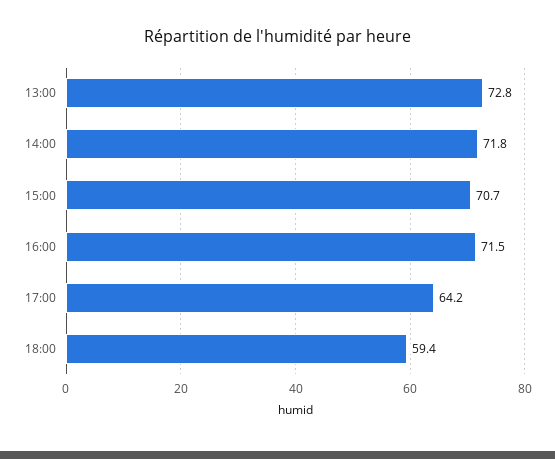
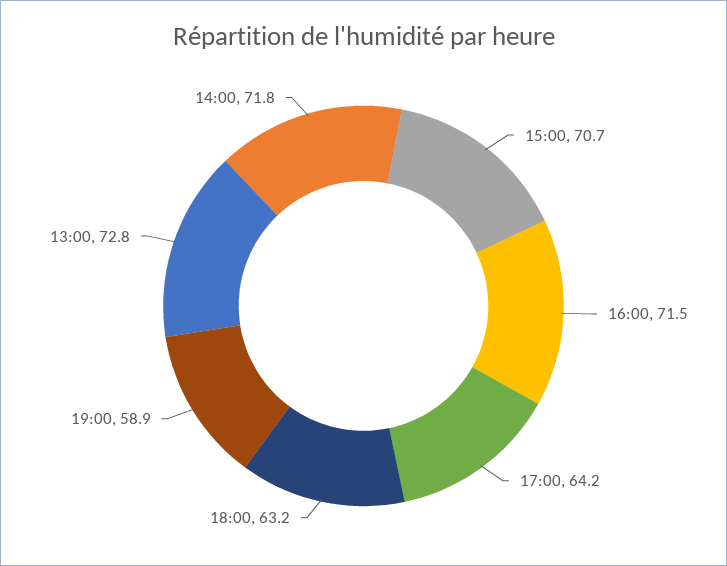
18:00: 59.4 -> 63.2
19:00: none -> 58.9

